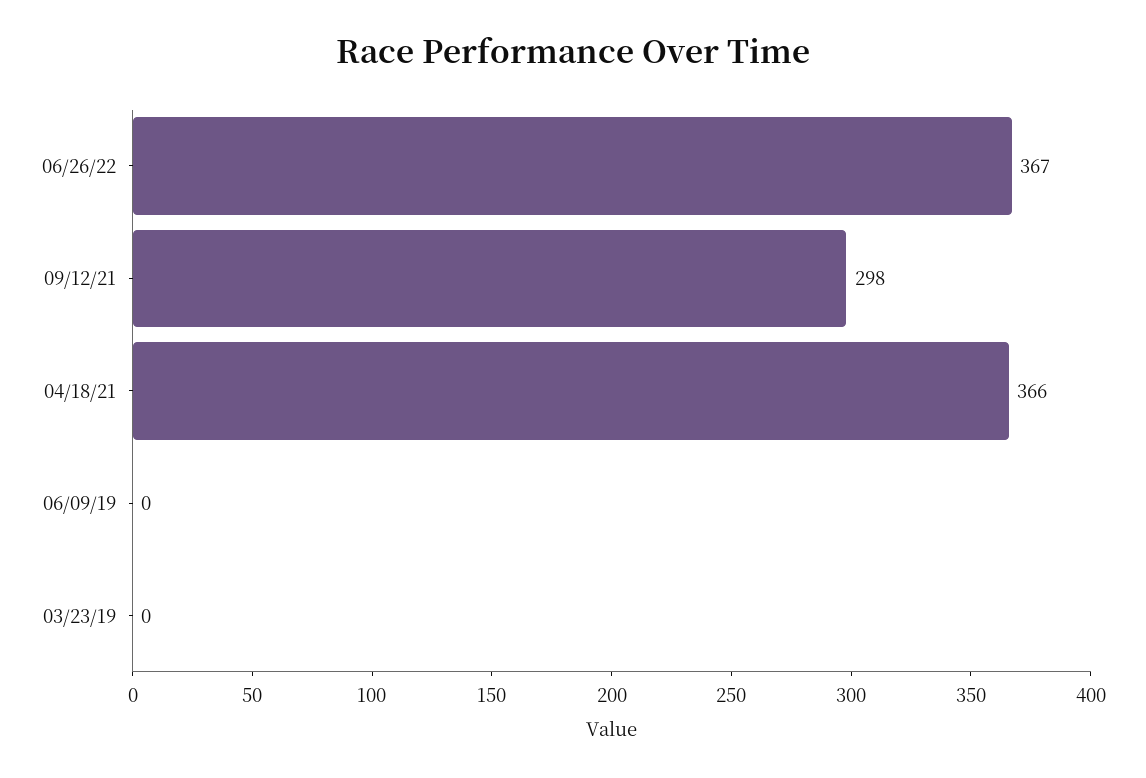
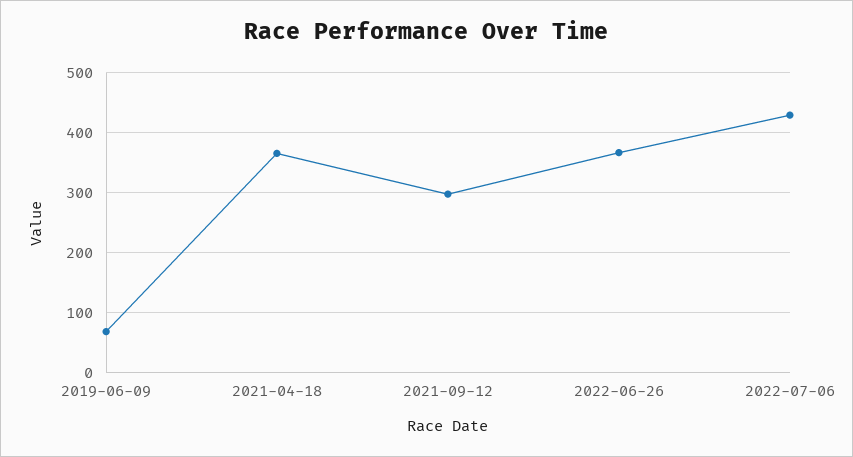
06/09/19: 0 -> 70
03/23/19: 0 -> none
2022-07-06: none -> 430

